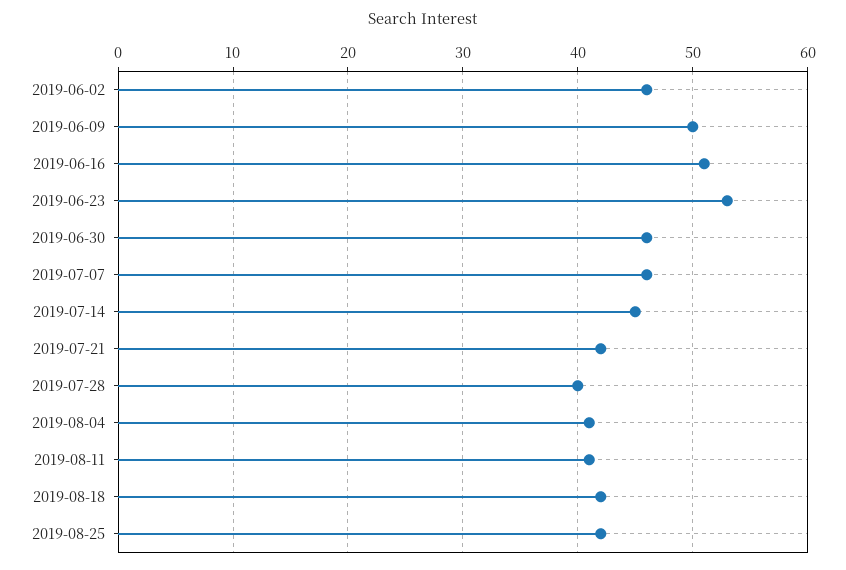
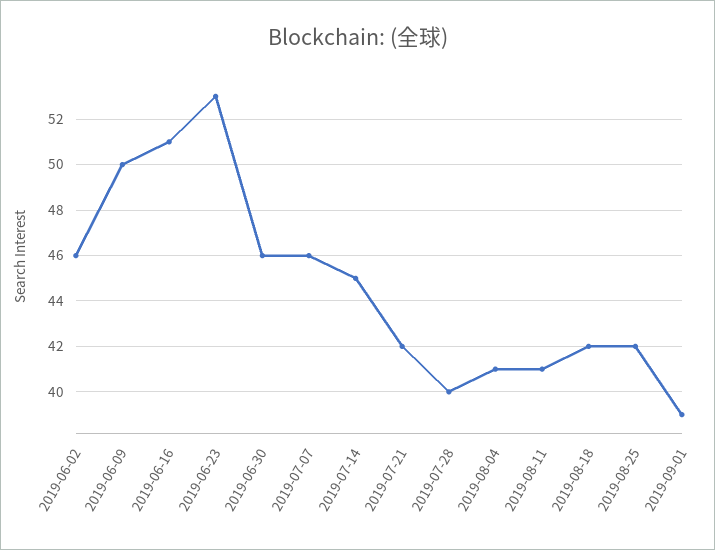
2019-09-01: none -> 39

